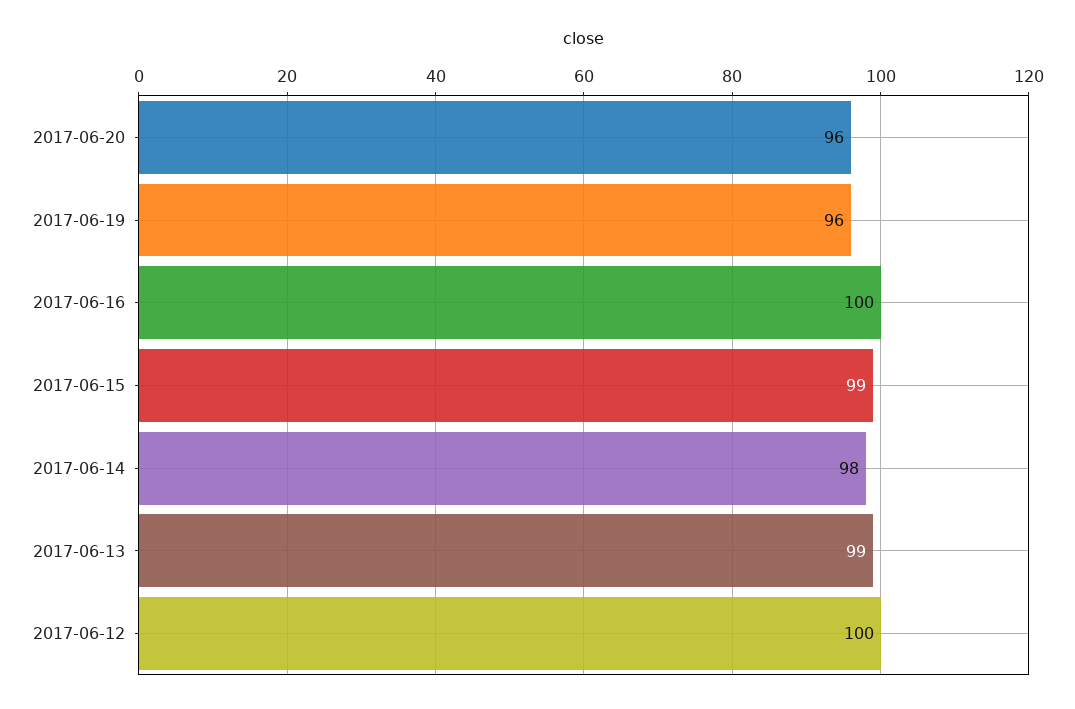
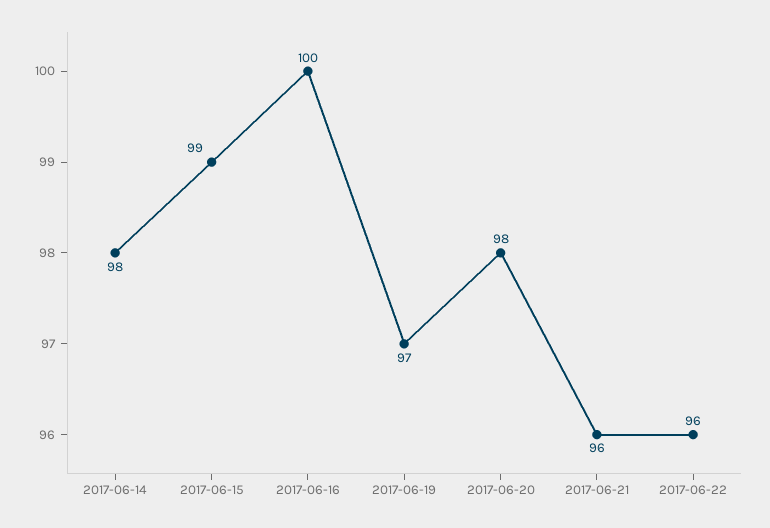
2017-06-20: 96 -> 98
2017-06-19: 96 -> 97
2017-06-13: 99 -> none
2017-06-12: 100 -> none
2017-06-21: none -> 96
2017-06-22: none -> 96

